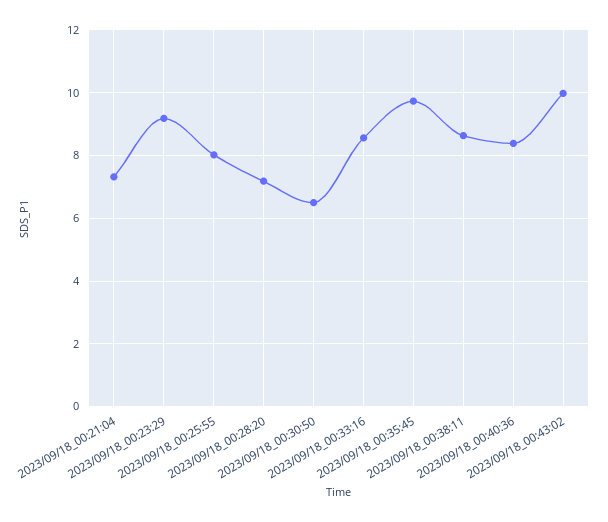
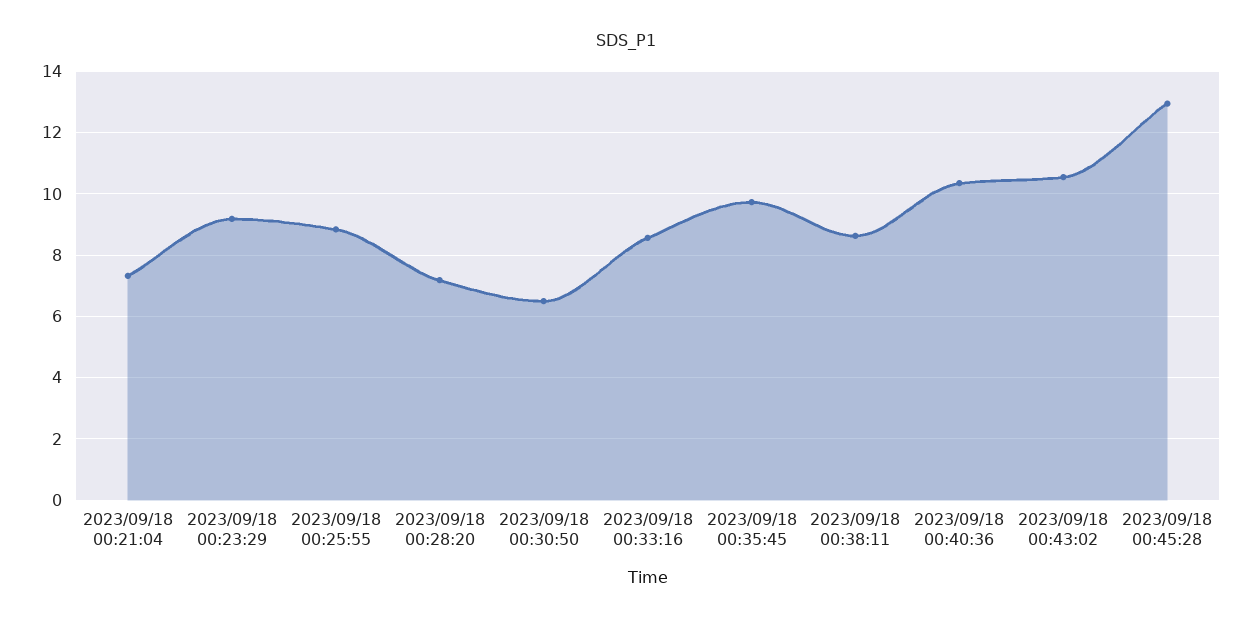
2023/09/18_00:25:55: 8 -> 8.8
2023/09/18_00:40:36: 8.4 -> 10.4
2023/09/18_00:43:02: 10 -> 10.6
2023/09/18 00:45:28: none -> 13

